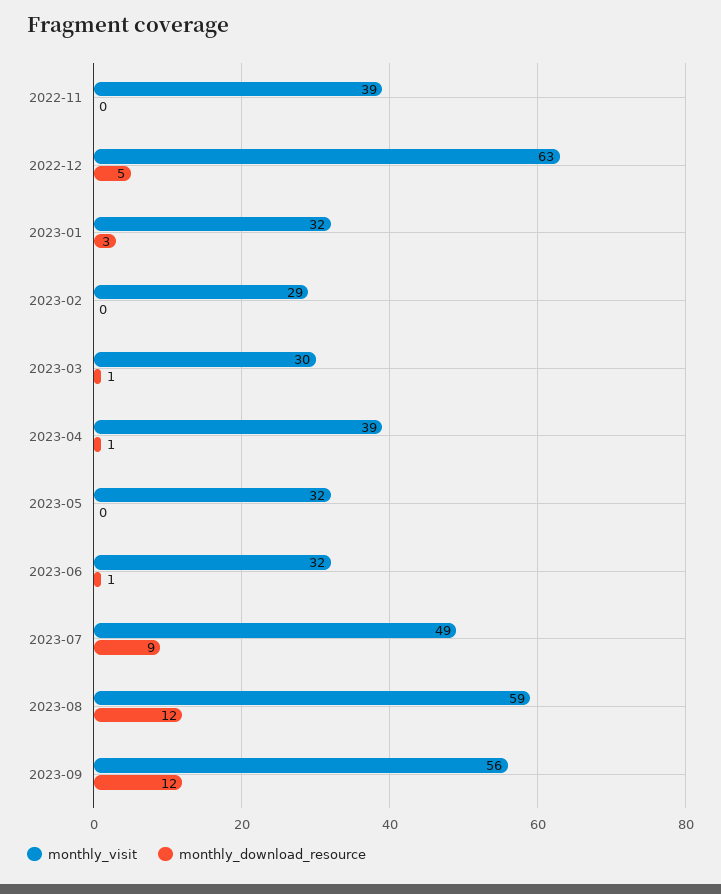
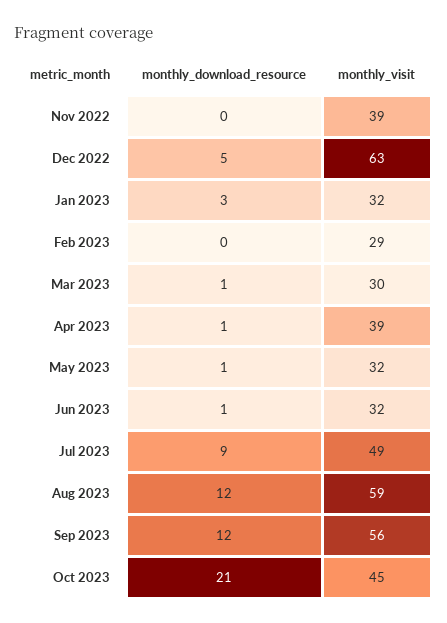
monthly_download_resource, 2023-05: 0 -> 1
monthly_download_resource, Oct 2023: none -> 21
monthly_visit, Oct 2023: none -> 45

